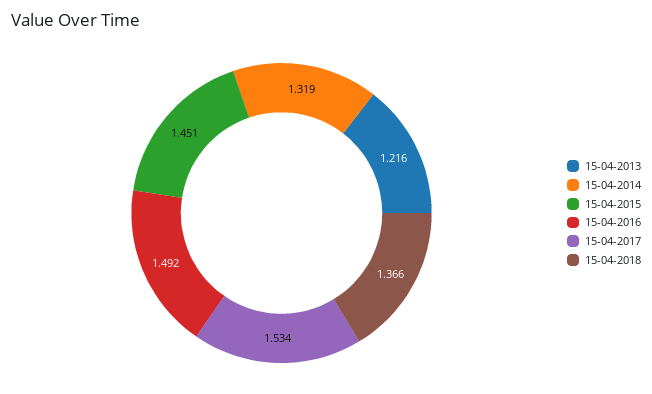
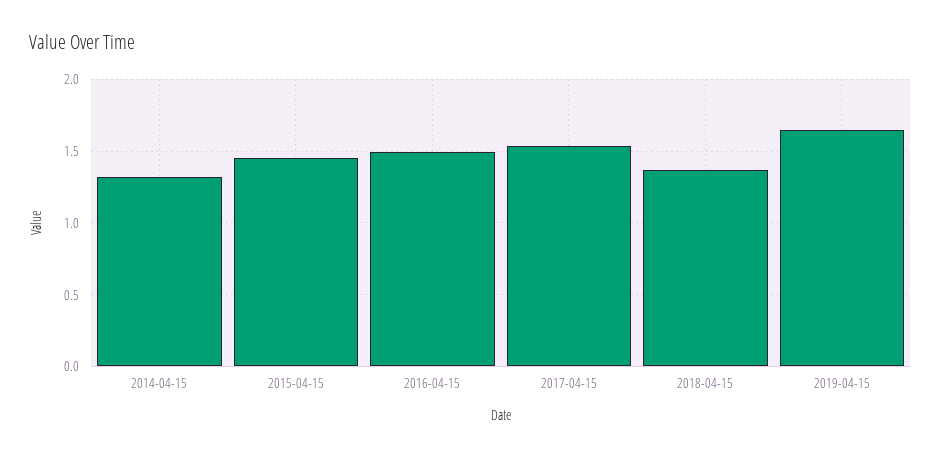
15-04-2013: 1.216 -> none
2019-04-15: none -> 1.65

